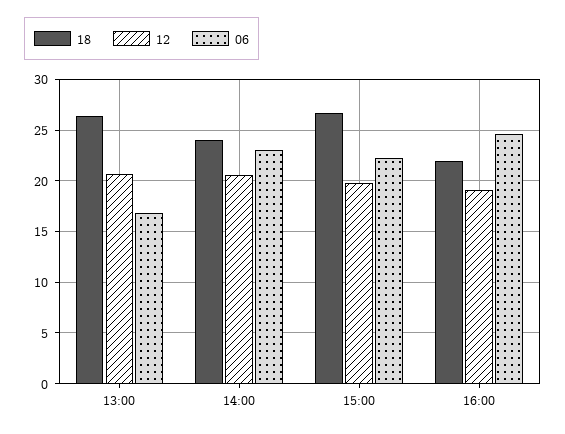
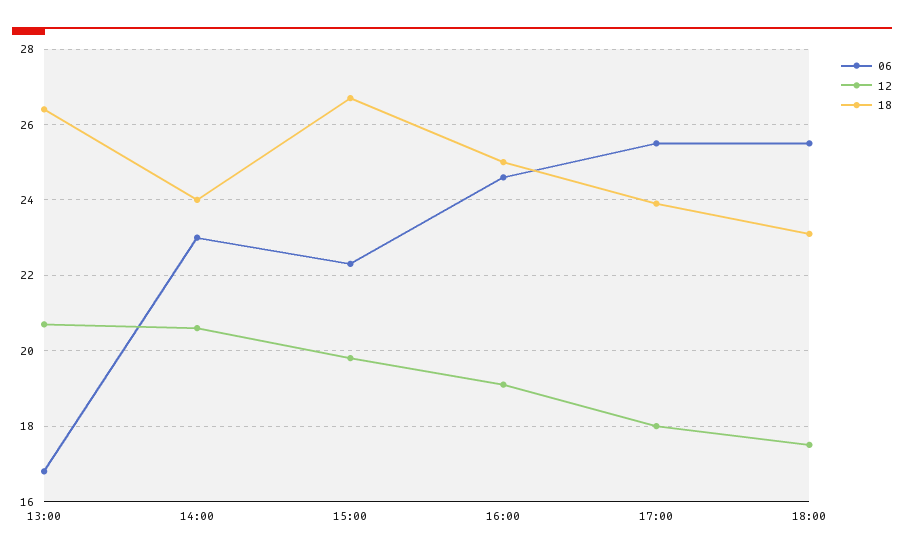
18, 16:00: 22 -> 25
06, 17:00: none -> 25.5
12, 17:00: none -> 18
18, 17:00: none -> 24
06, 18:00: none -> 25.5
12, 18:00: none -> 17.5
18, 18:00: none -> 23

